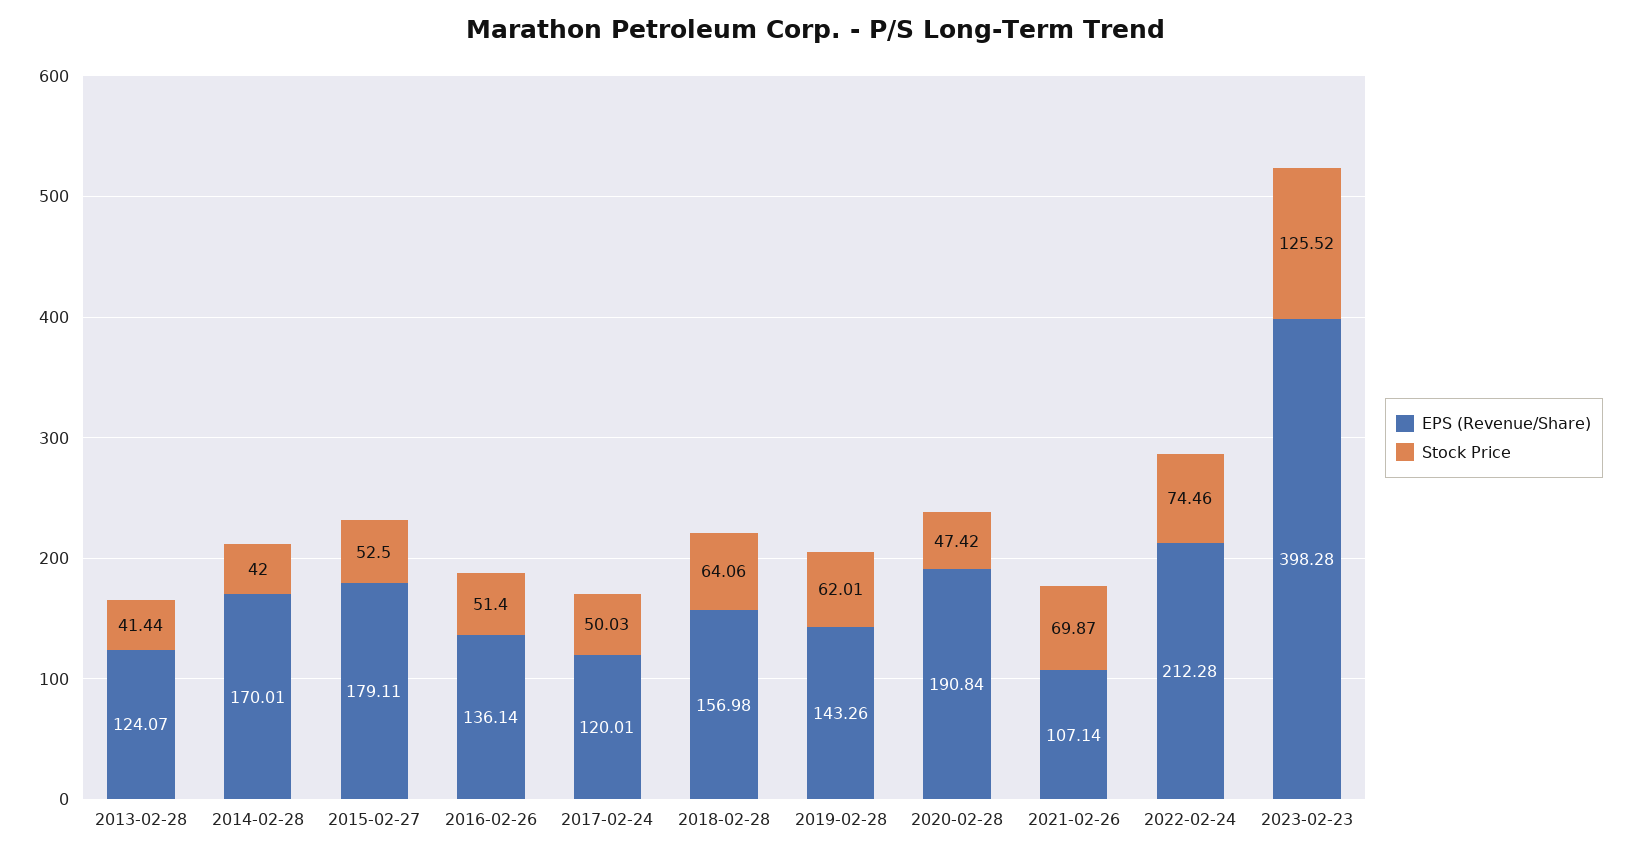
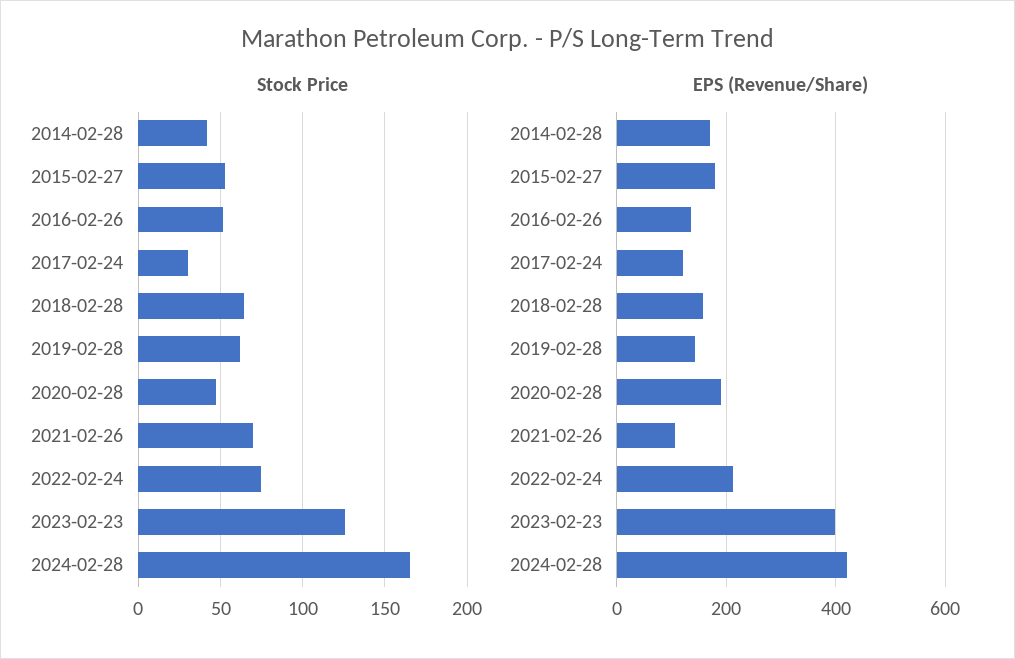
EPS (Revenue/Share), 2013-02-28: 124.07 -> none
Stock Price, 2013-02-28: 41.44 -> none
Stock Price, 2017-02-24: 50.03 -> 30
Stock Price, 2024-02-28: none -> 165
EPS (Revenue/Share), 2024-02-28: none -> 420

